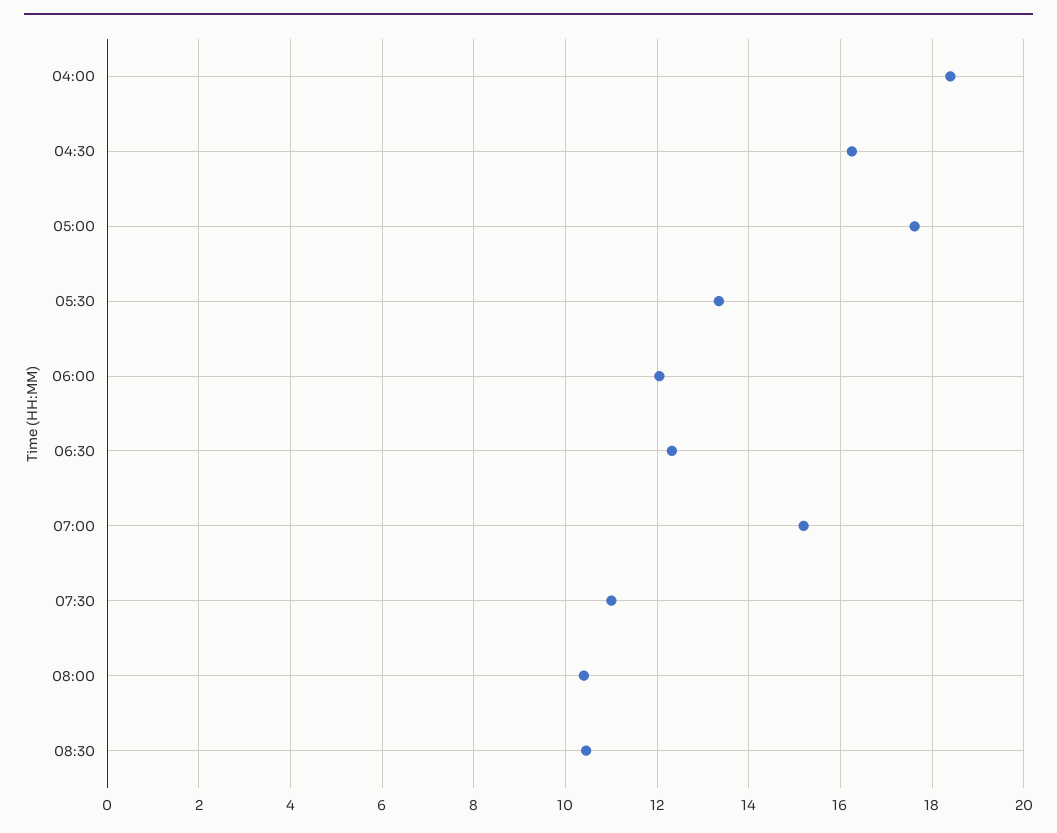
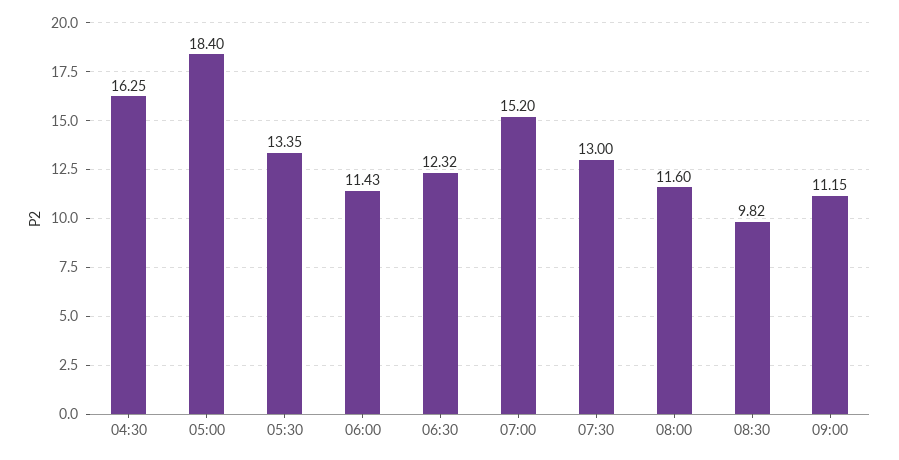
04:00: 18.4 -> none
05:00: 17.6 -> 18.4
06:00: 12 -> 11.43
07:30: 11 -> 13
08:00: 10.4 -> 11.6
08:30: 10.4 -> 9.82
09:00: none -> 11.15

